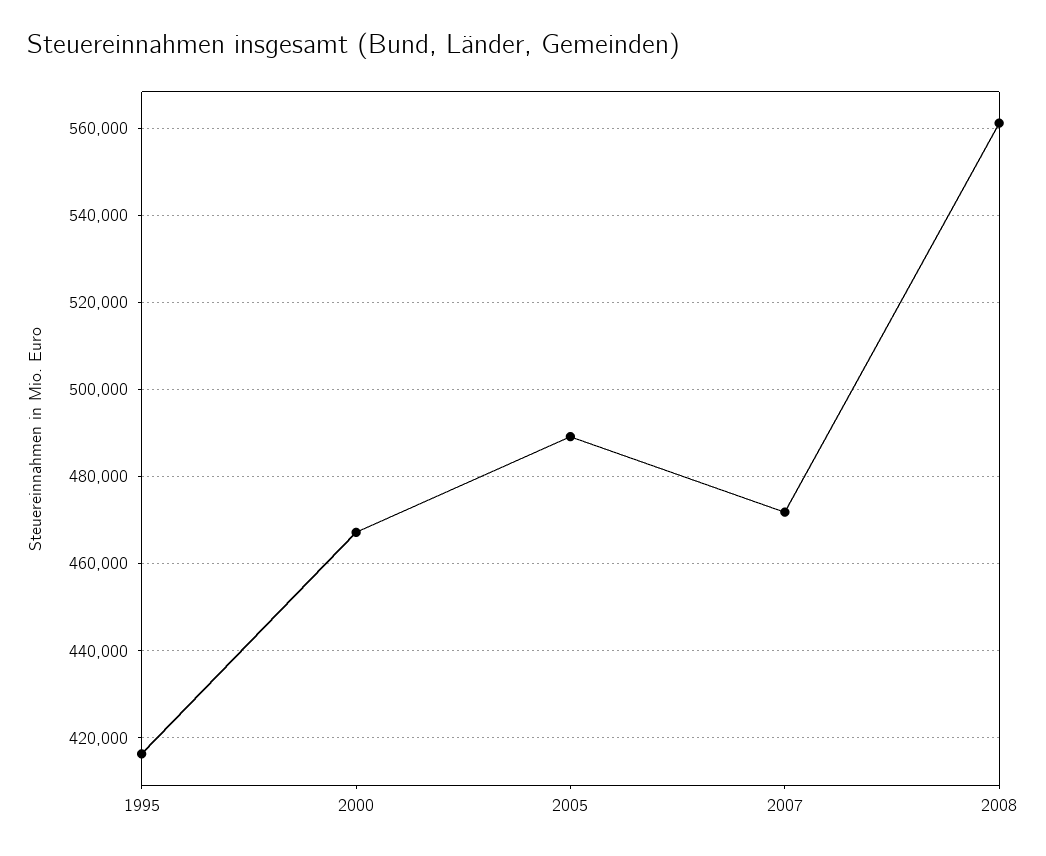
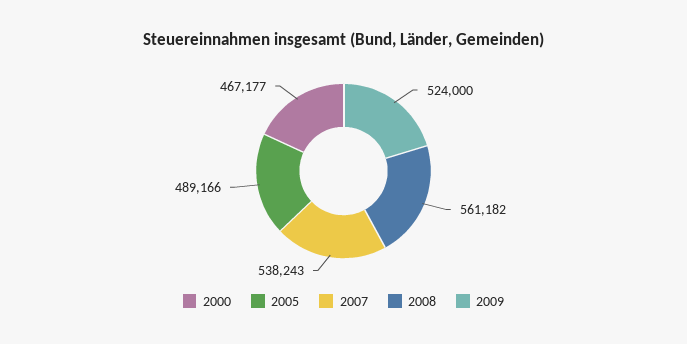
1995: 416000 -> none
2007: 472000 -> 538243
2009: none -> 524000

